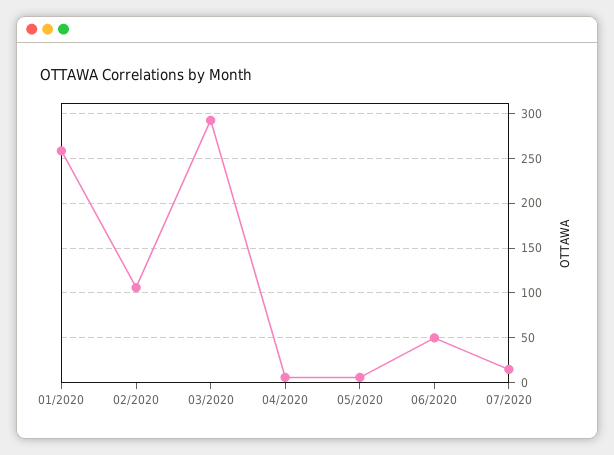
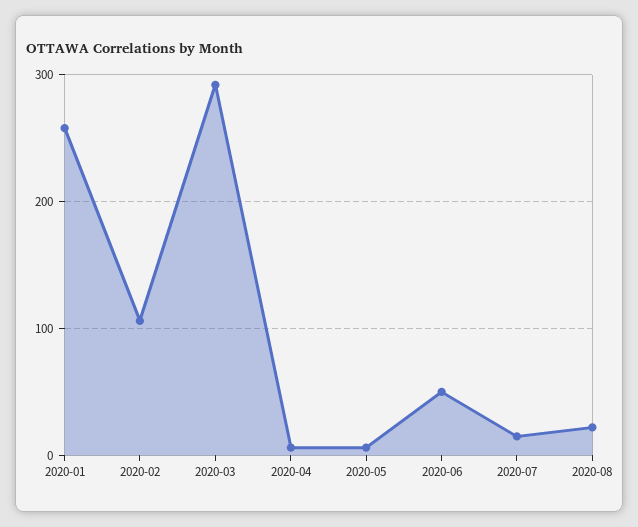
2020-08: none -> 20

